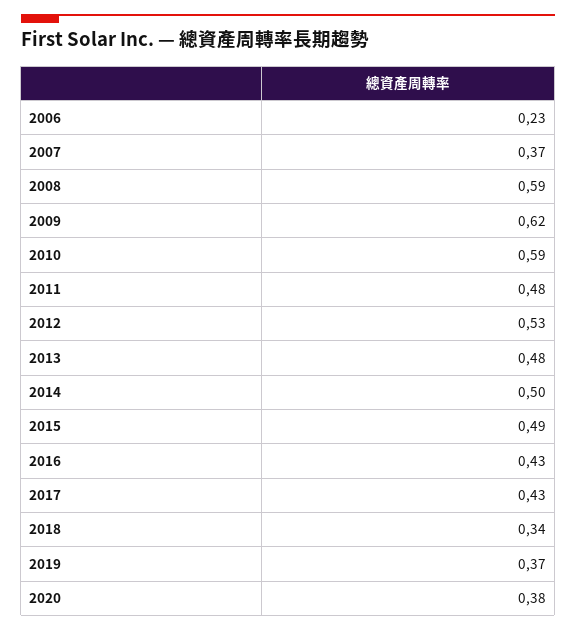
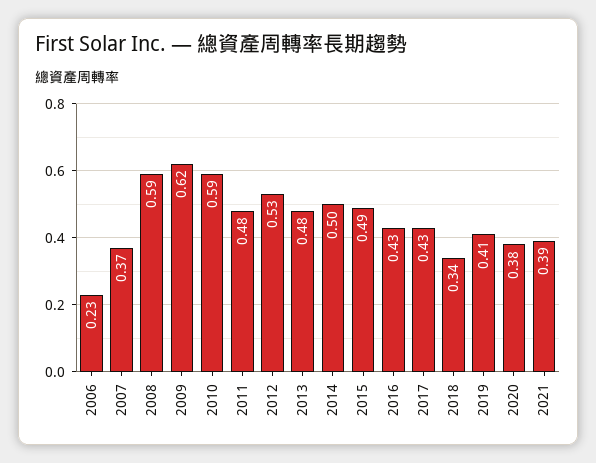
2019: 0.37 -> 0.41
2021: none -> 0.39

